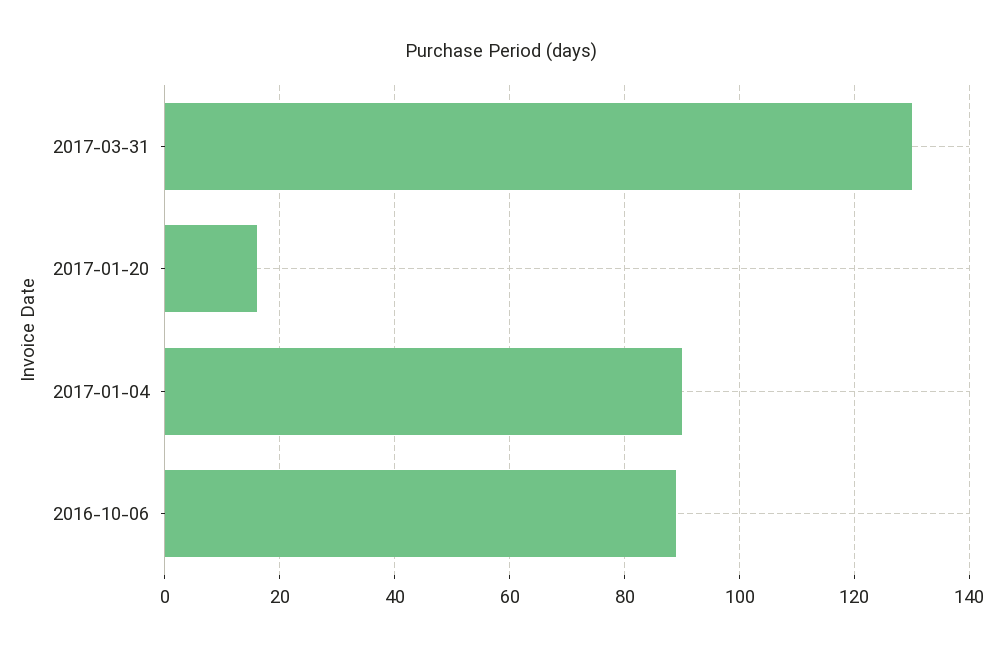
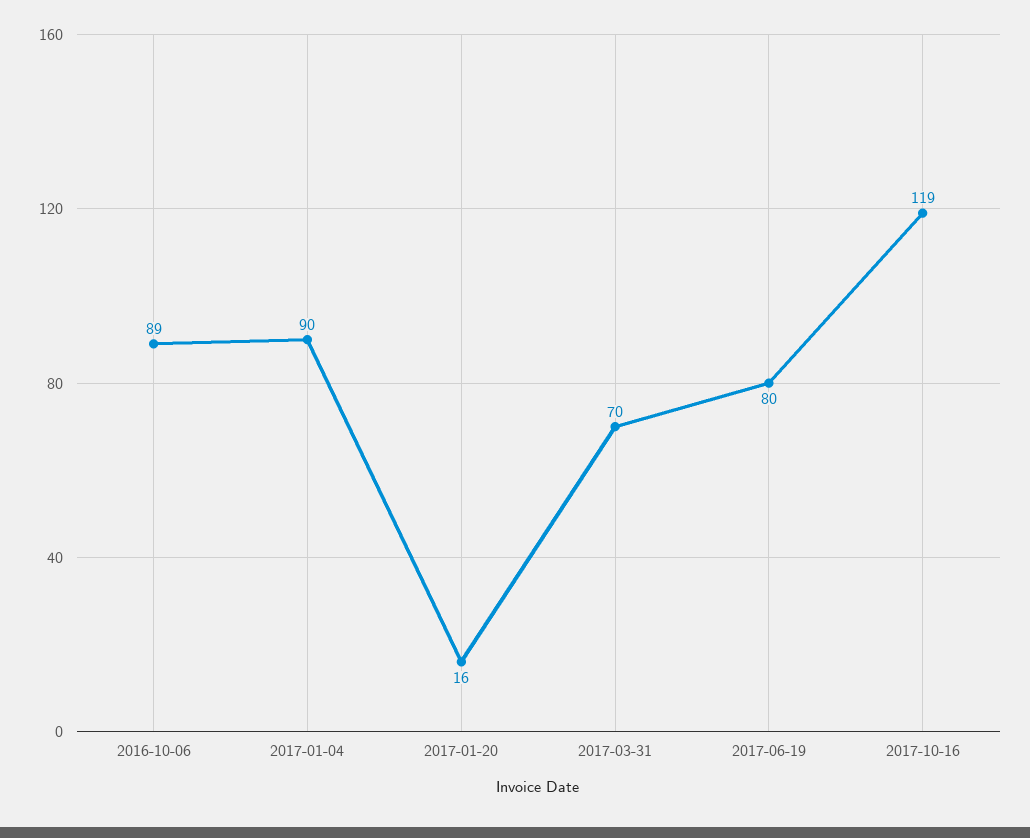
2017-03-31: 130 -> 70
2017-06-19: none -> 80
2017-10-16: none -> 119

